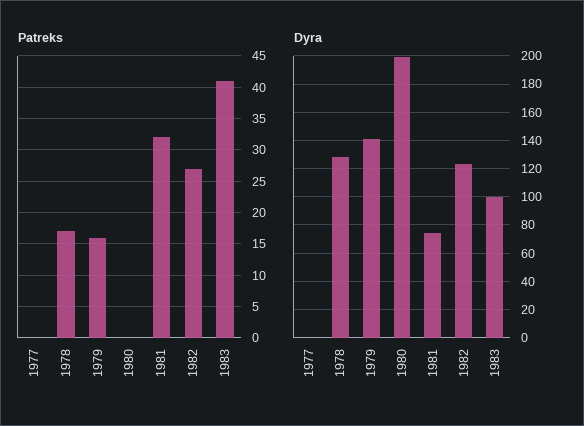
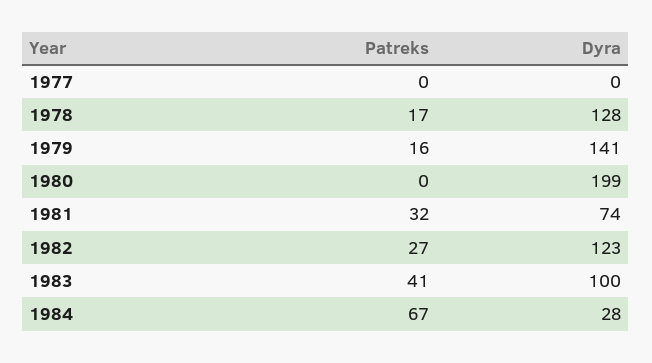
Patreks, 1984: none -> 67
Dyra, 1984: none -> 28

